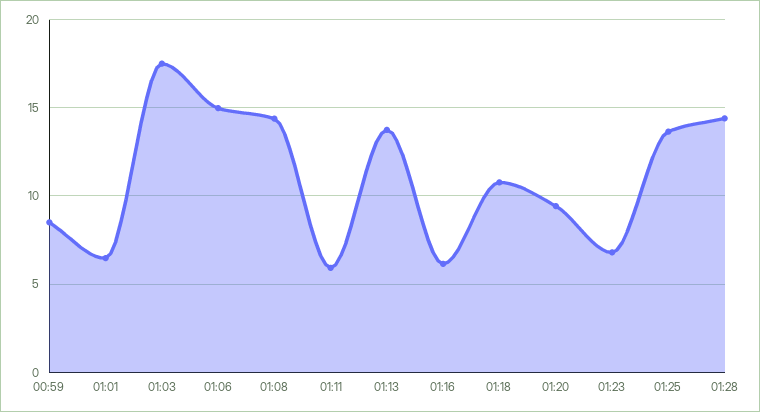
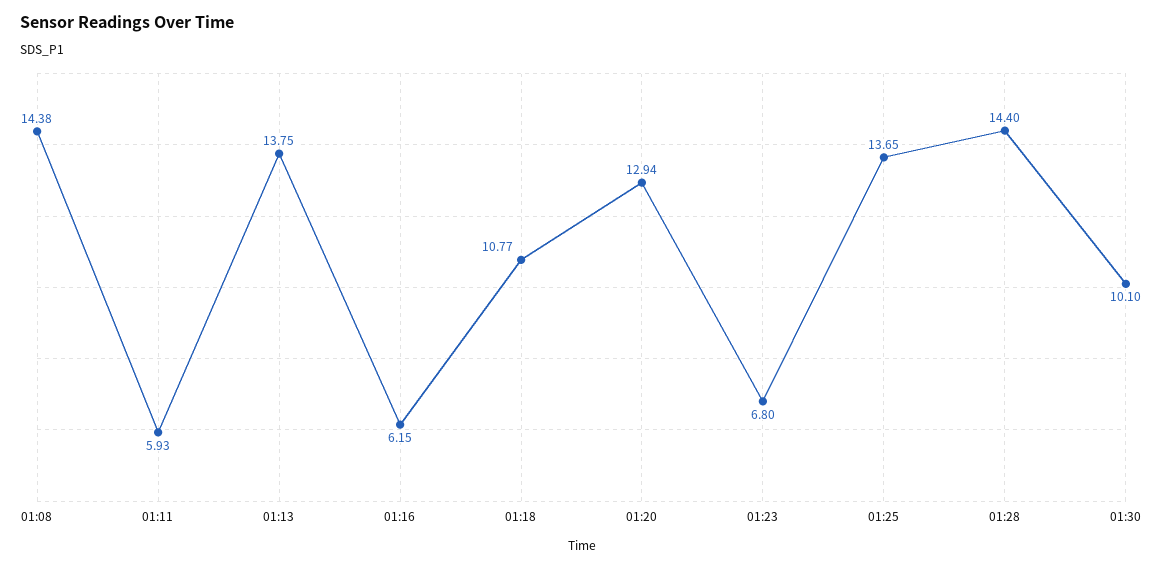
00:59: 8.5 -> none
01:01: 6.5 -> none
01:03: 17.5 -> none
01:06: 15 -> none
01:20: 9.5 -> 12.94
01:30: none -> 10.1

